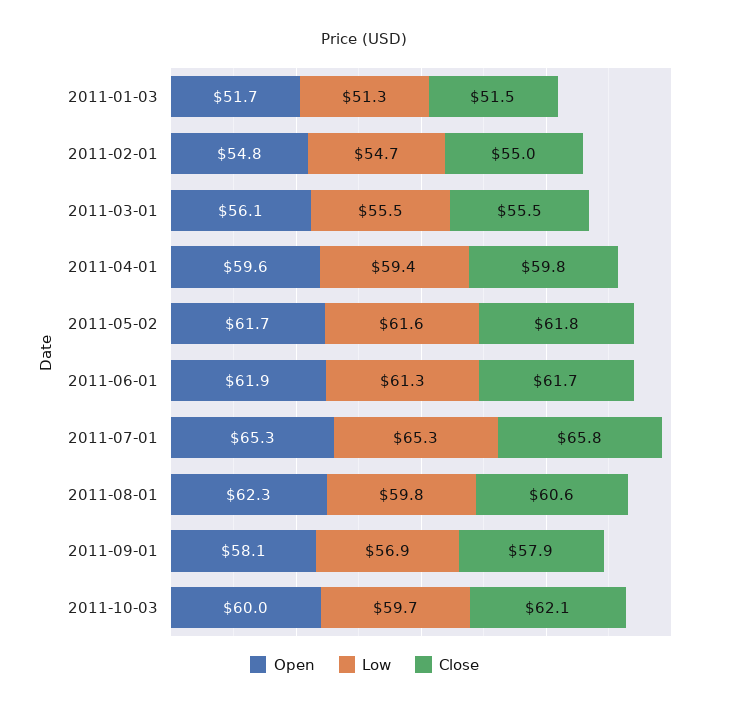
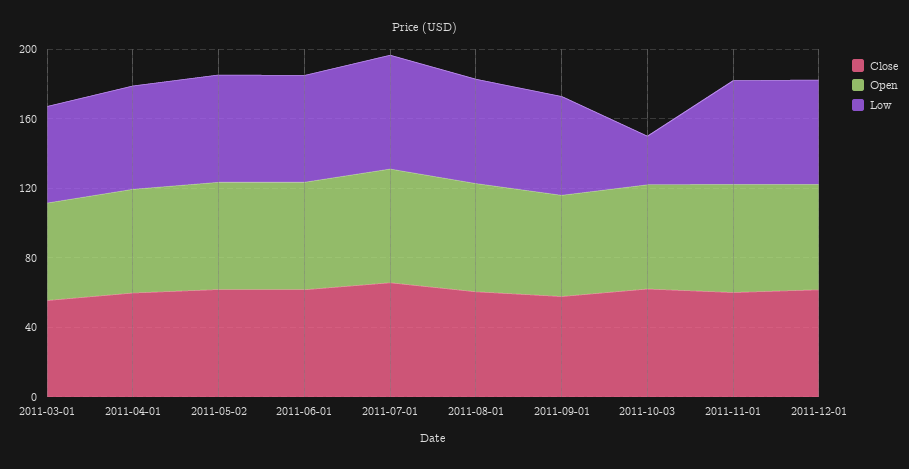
Open, 2011-01-03: 51.7 -> none
Low, 2011-01-03: 51.3 -> none
Close, 2011-01-03: 51.5 -> none
Open, 2011-02-01: 54.8 -> none
Low, 2011-02-01: 54.7 -> none
Close, 2011-02-01: 55 -> none
Low, 2011-10-03: 59.7 -> 30
Close, 2011-11-01: none -> 60
Open, 2011-11-01: none -> 60
Low, 2011-11-01: none -> 60
Close, 2011-12-01: none -> 60
Open, 2011-12-01: none -> 60
Low, 2011-12-01: none -> 60

